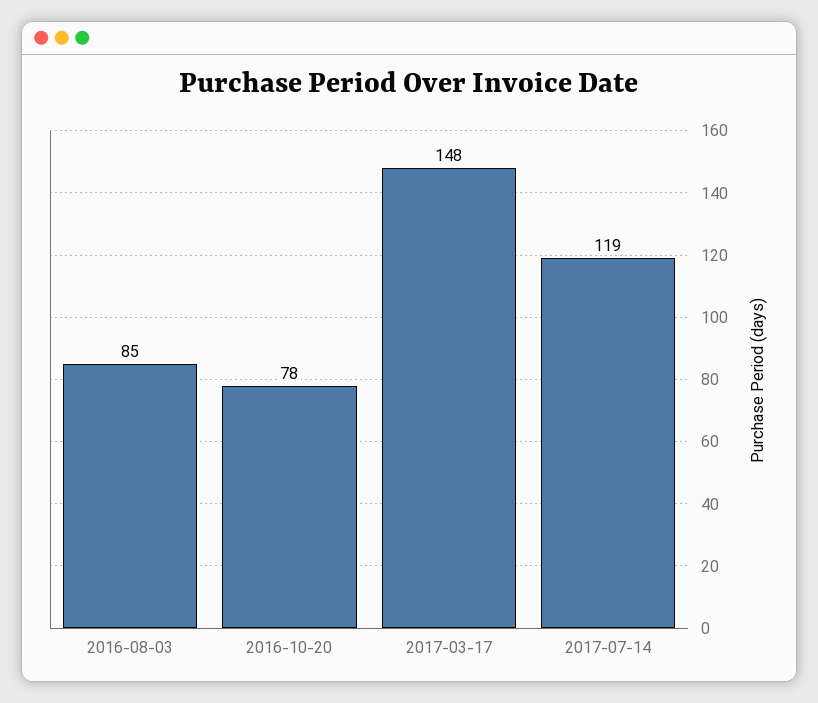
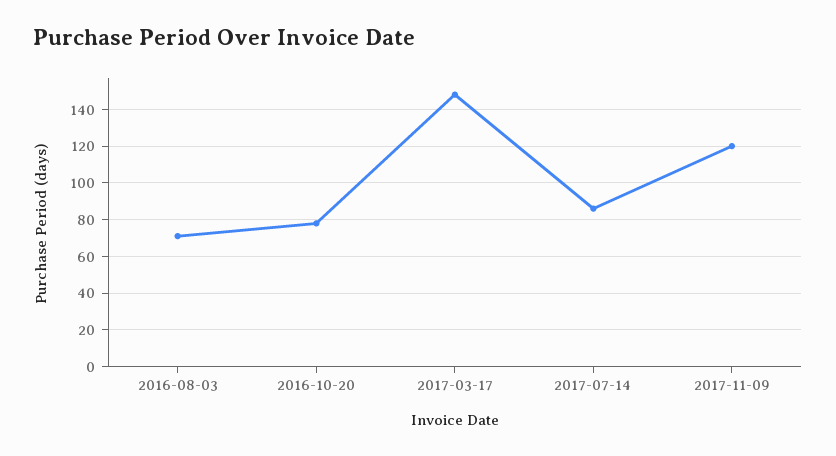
2016-08-03: 85 -> 70
2017-07-14: 119 -> 85
2017-11-09: none -> 120

